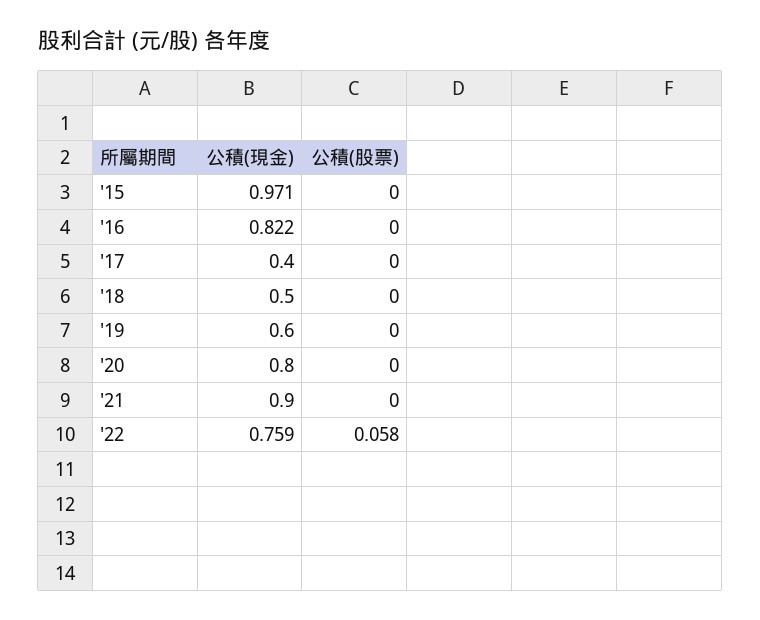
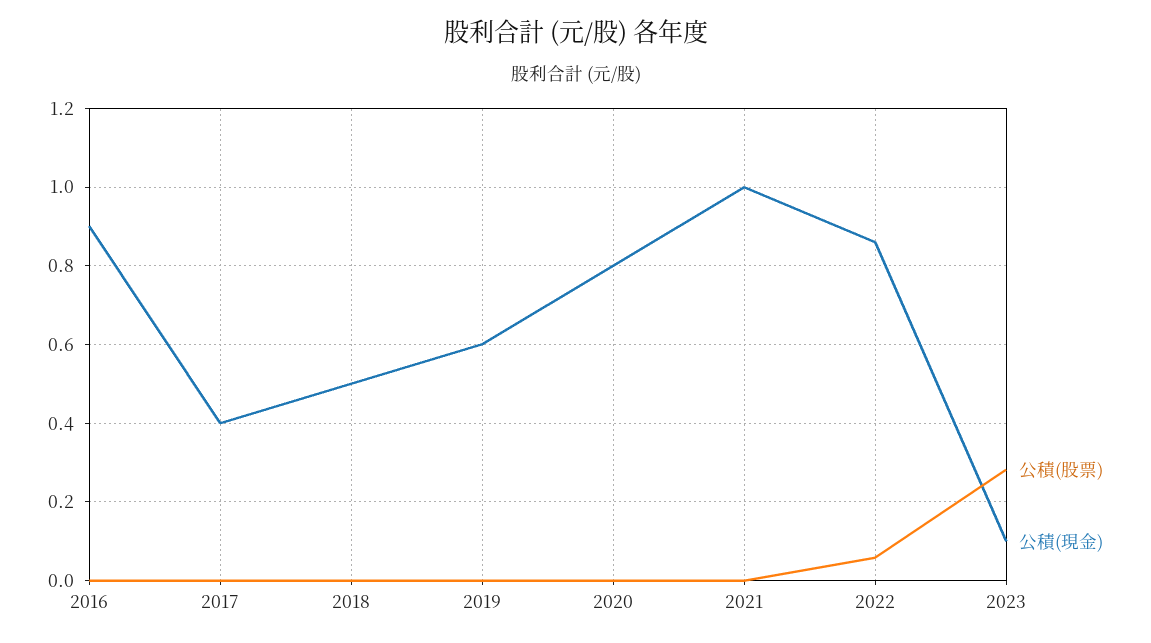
公積(現金), '15: 0.971 -> none
公積(股票), '15: 0 -> none
公積(現金), '16: 0.822 -> 0.9
公積(現金), '21: 0.9 -> 1
公積(現金), '22: 0.759 -> 0.86
公積(股票), 2023: none -> 0.28
公積(現金), 2023: none -> 0.1

